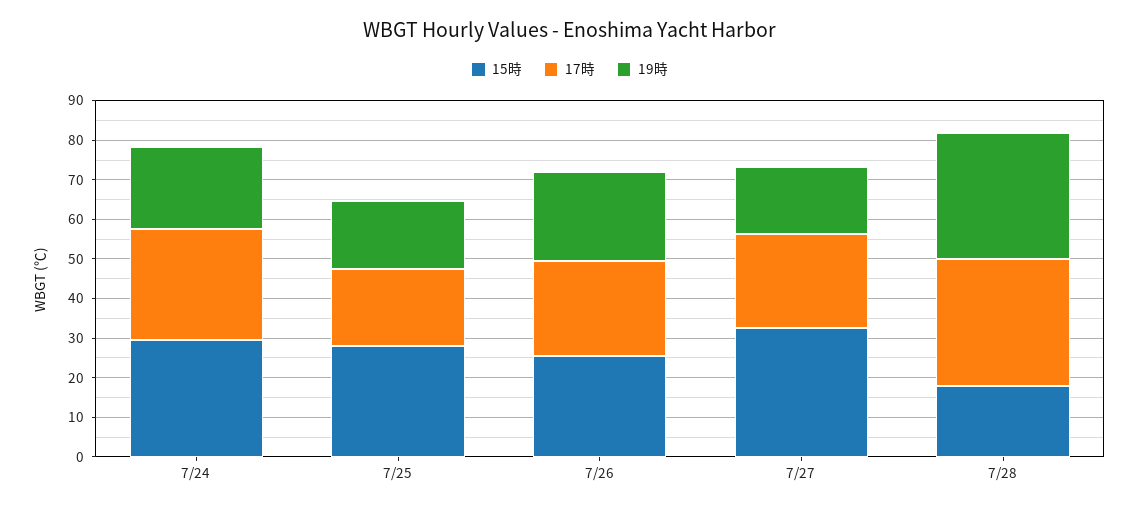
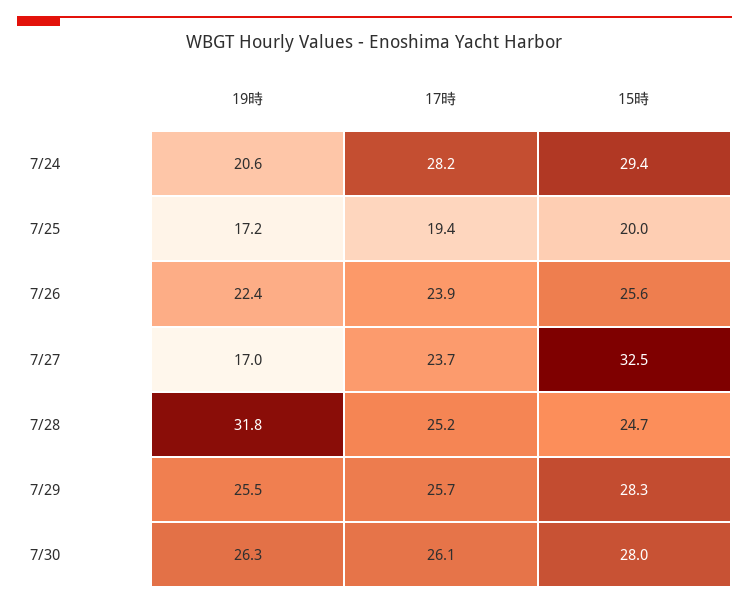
15時, 7/25: 27.5 -> 20
15時, 7/28: 17.5 -> 24.7
17時, 7/28: 32.5 -> 25.2
19時, 7/29: none -> 25.5
17時, 7/29: none -> 25.7
15時, 7/29: none -> 28.3
19時, 7/30: none -> 26.3
17時, 7/30: none -> 26.1
15時, 7/30: none -> 28

